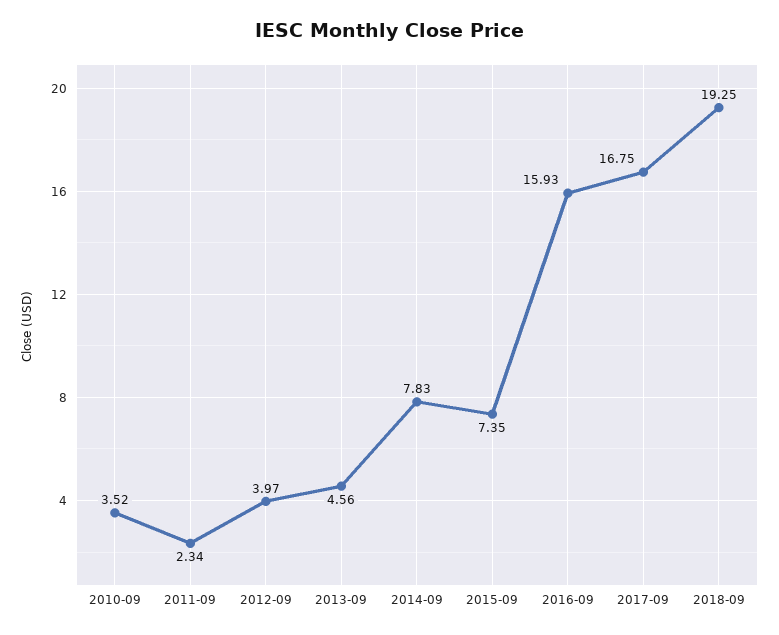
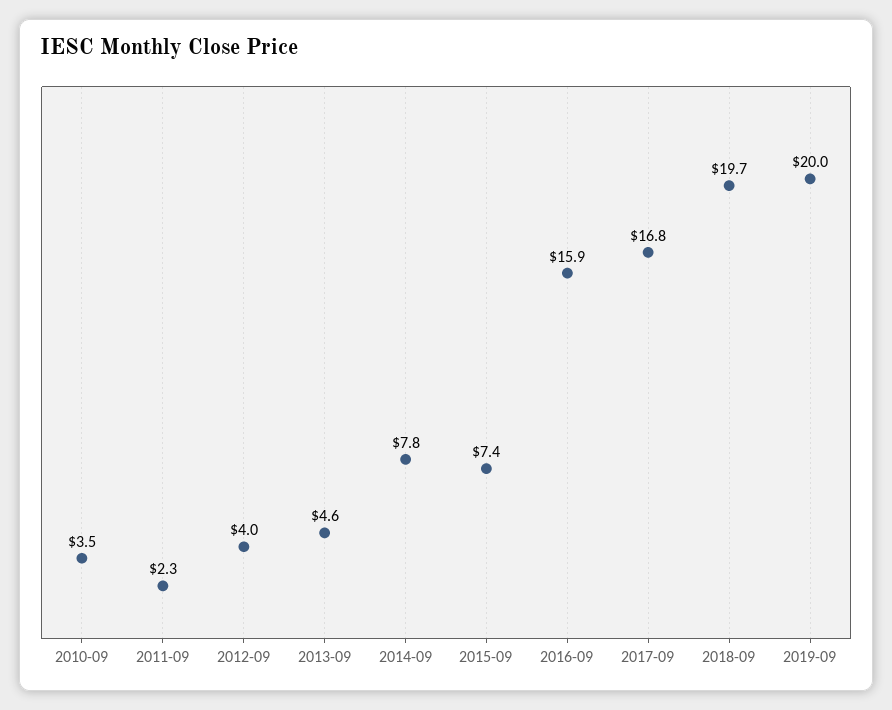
2018-09: 19.25 -> 19.7
2019-09: none -> 20

